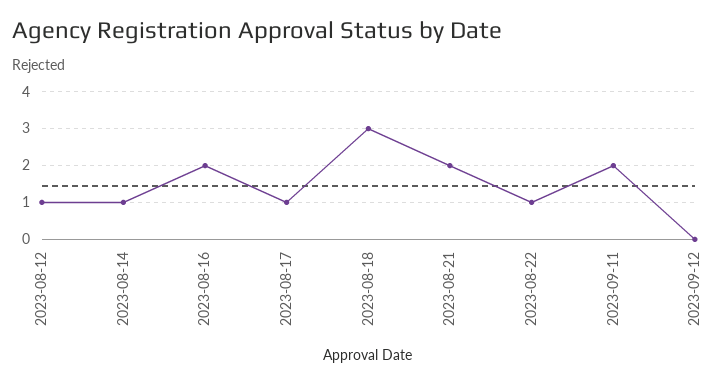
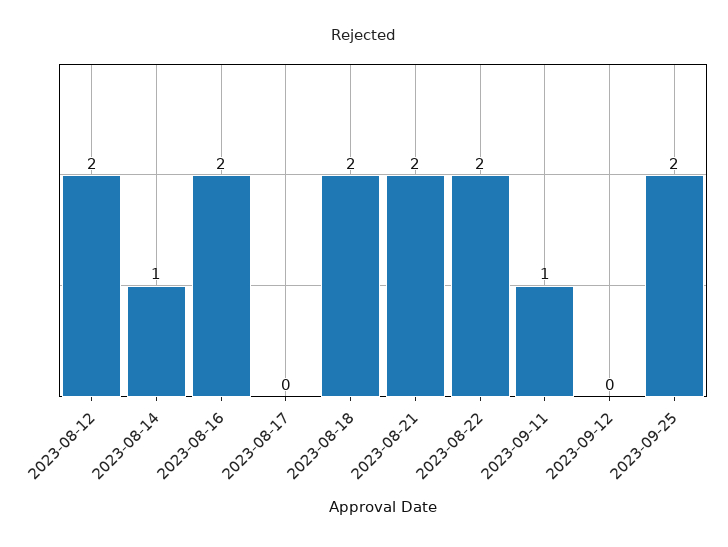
2023-08-12: 1 -> 2
2023-08-17: 1 -> 0
2023-08-18: 3 -> 2
2023-08-22: 1 -> 2
2023-09-11: 2 -> 1
2023-09-25: none -> 2

